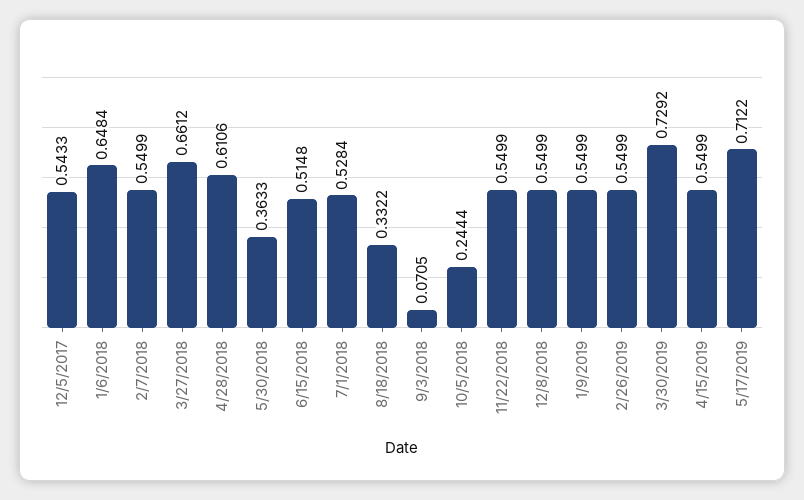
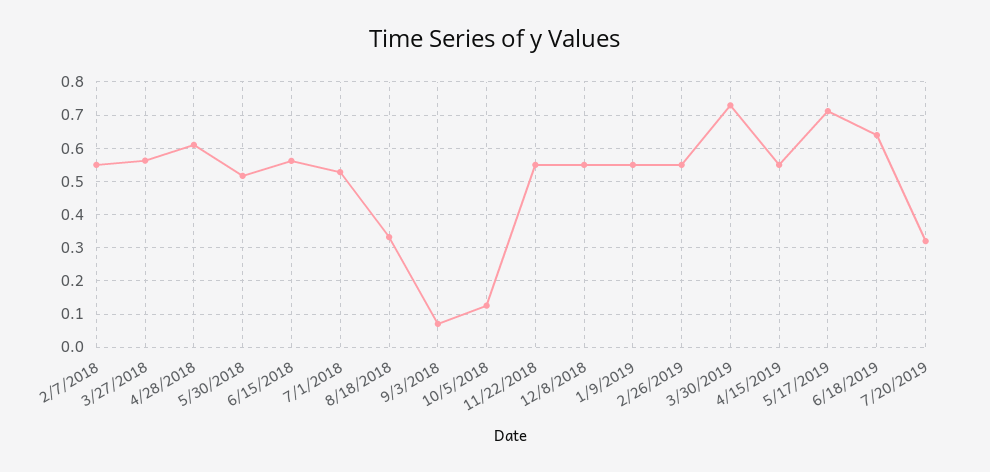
12/5/2017: 0.5433 -> none
1/6/2018: 0.6484 -> none
3/27/2018: 0.6612 -> 0.56
5/30/2018: 0.3633 -> 0.52
6/15/2018: 0.5148 -> 0.56
10/5/2018: 0.2444 -> 0.12
6/18/2019: none -> 0.64
7/20/2019: none -> 0.32

